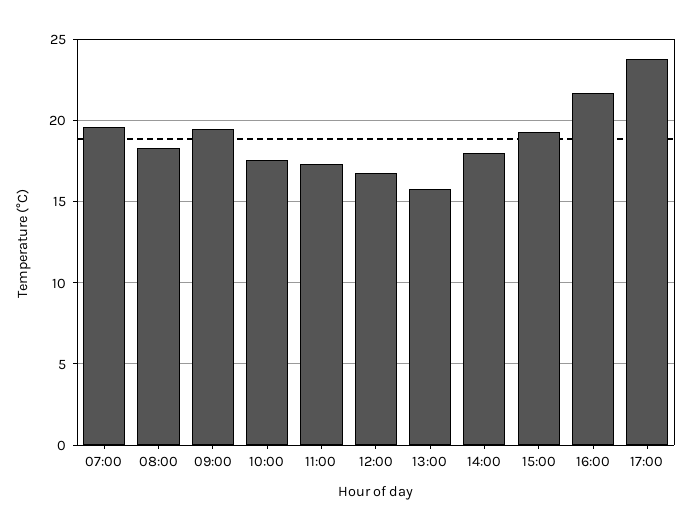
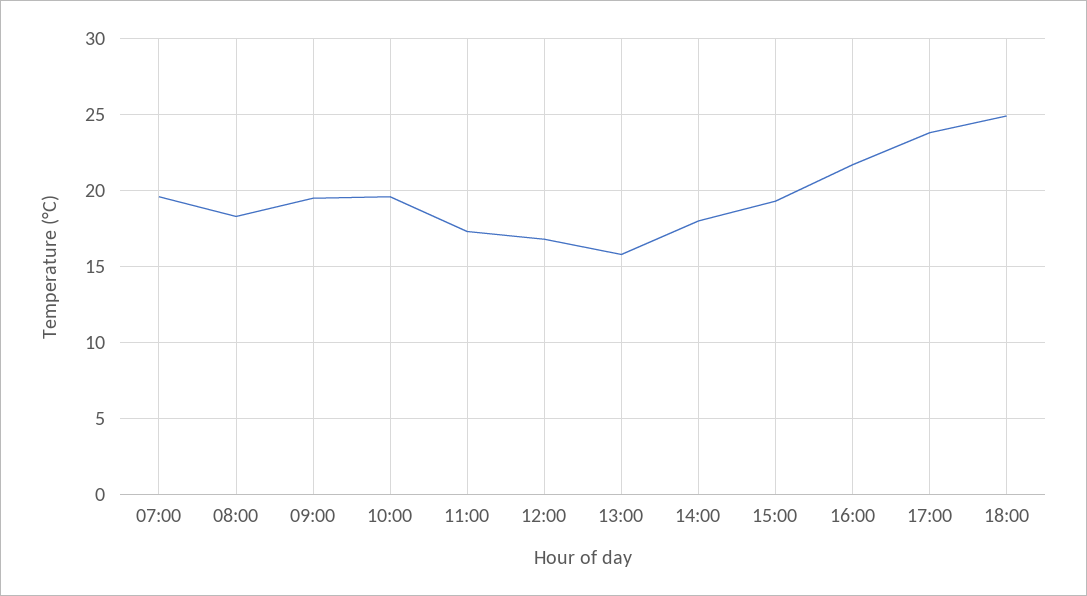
10:00: 17.5 -> 19.5
18:00: none -> 25

